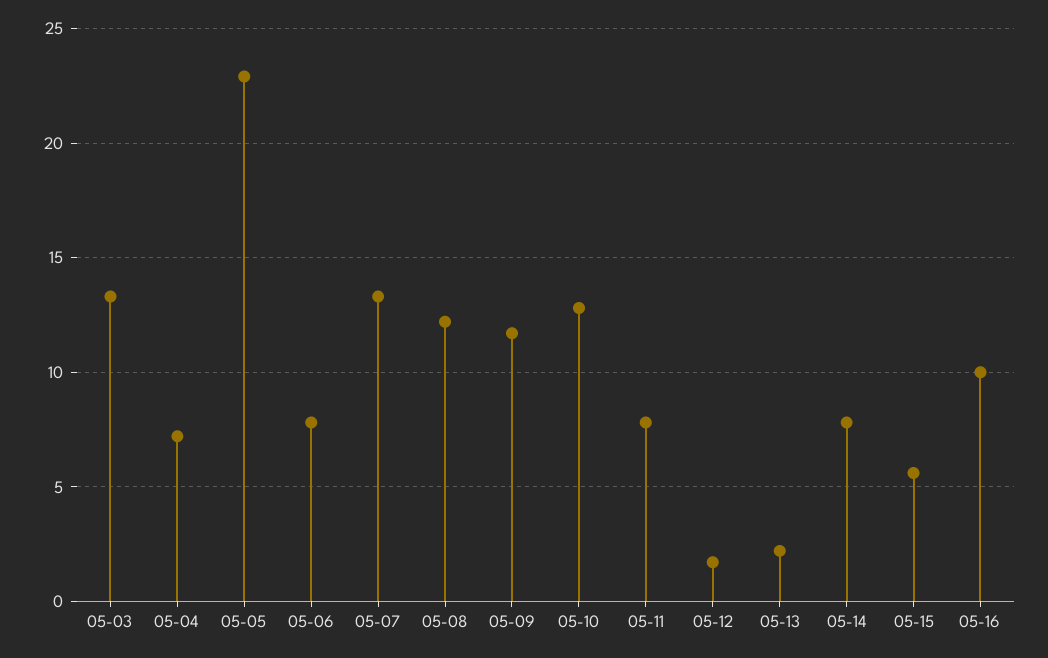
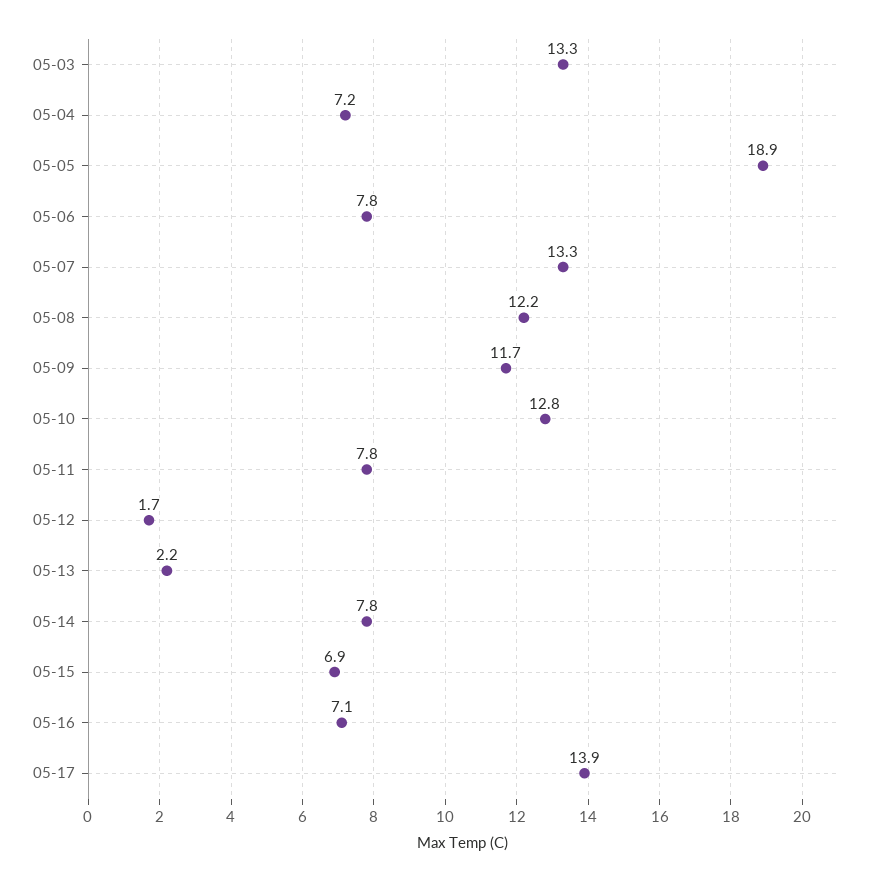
05-05: 23 -> 18.9
05-15: 5.5 -> 6.9
05-16: 10 -> 7.1
05-17: none -> 13.9

